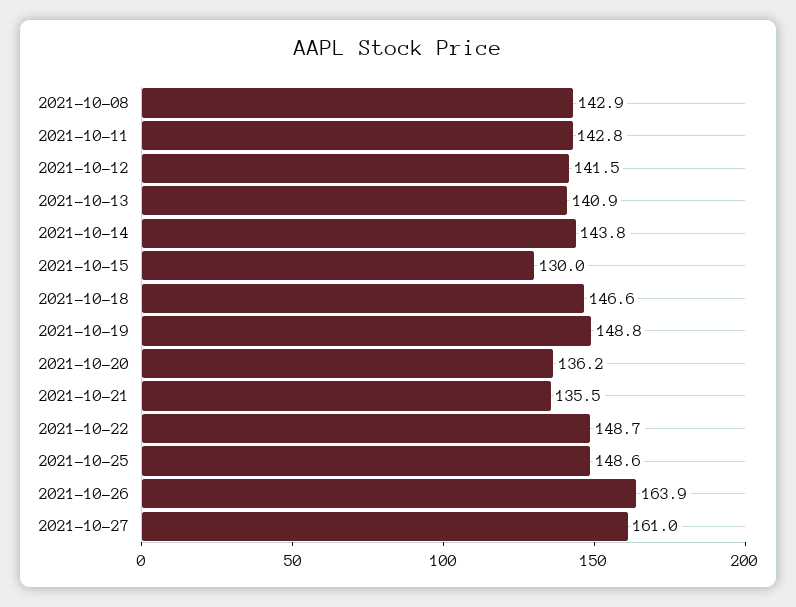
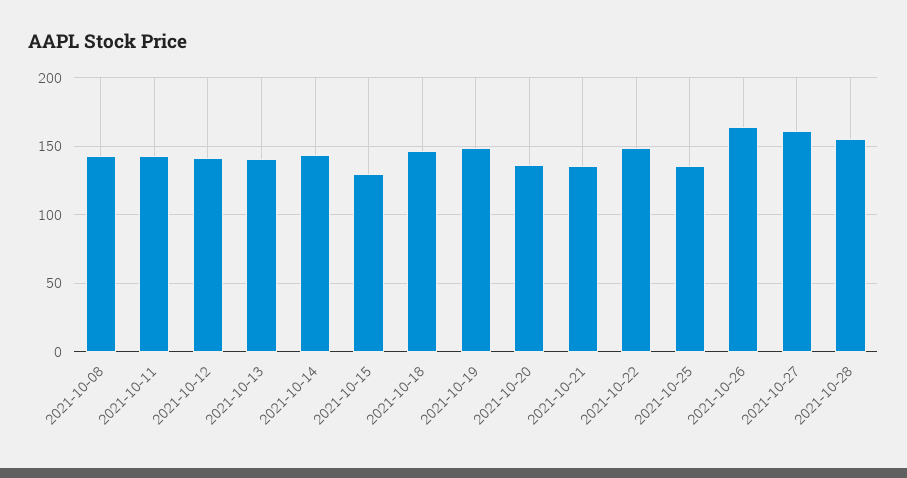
2021-10-25: 148.6 -> 135
2021-10-28: none -> 155

